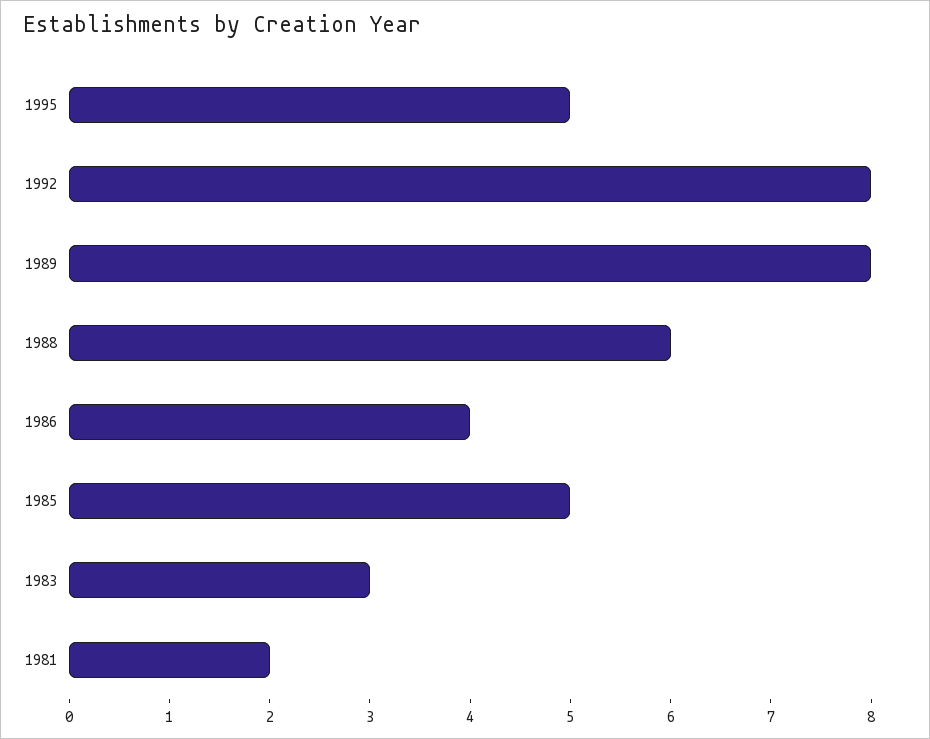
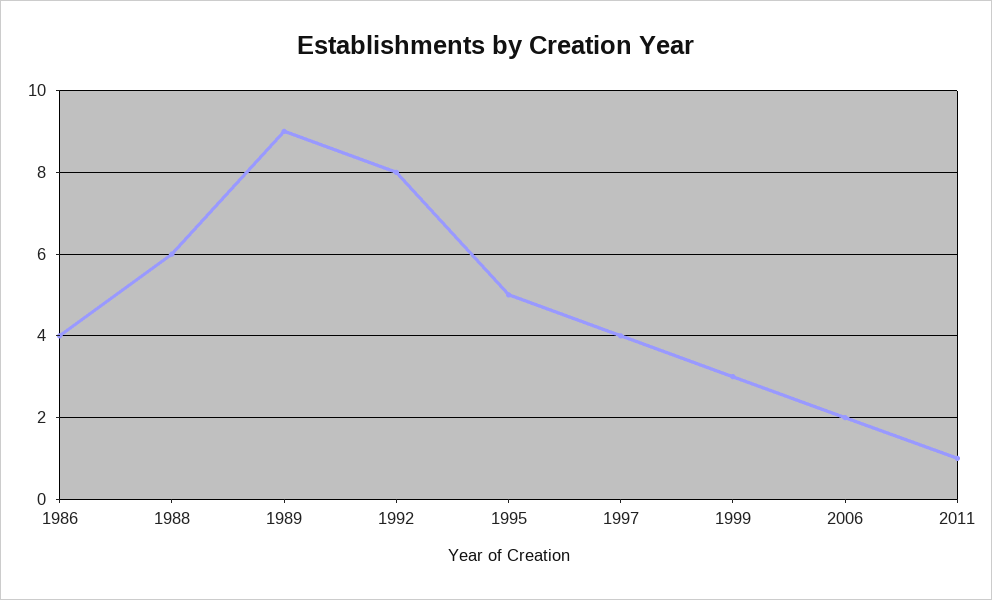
1989: 8 -> 9
1985: 5 -> none
1983: 3 -> none
1981: 2 -> none
1997: none -> 4
1999: none -> 3
2006: none -> 2
2011: none -> 1

